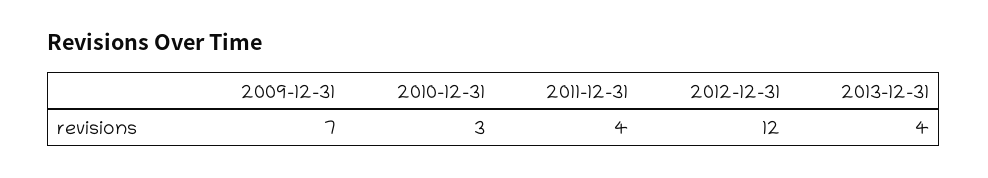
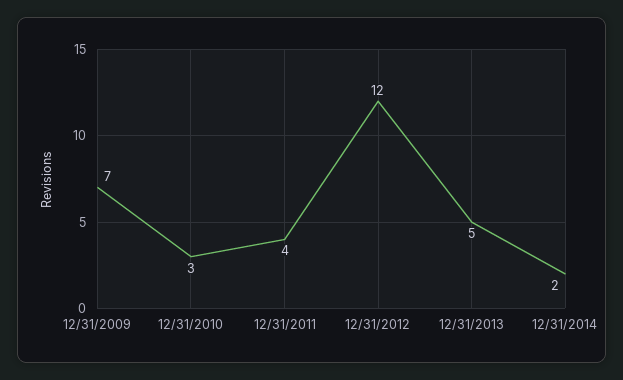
2013-12-31: 4 -> 5
12/31/2014: none -> 2

